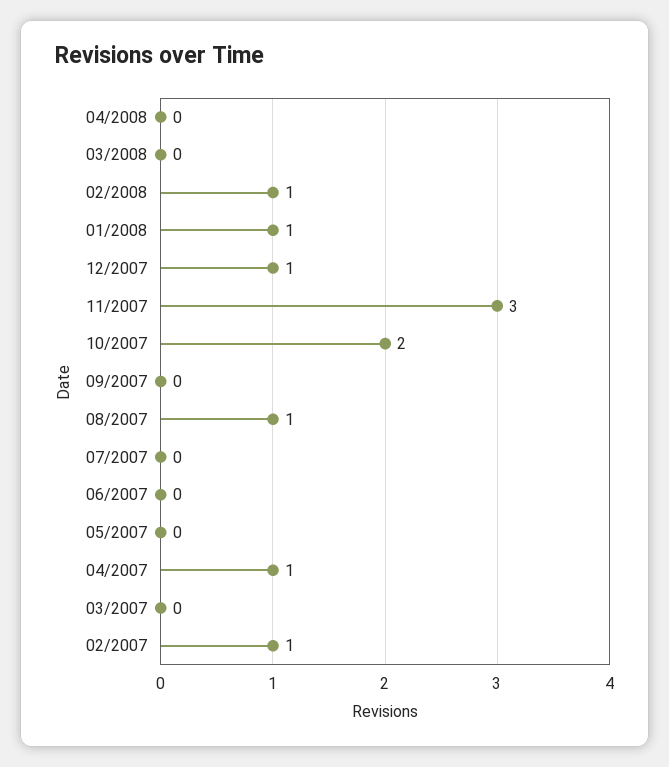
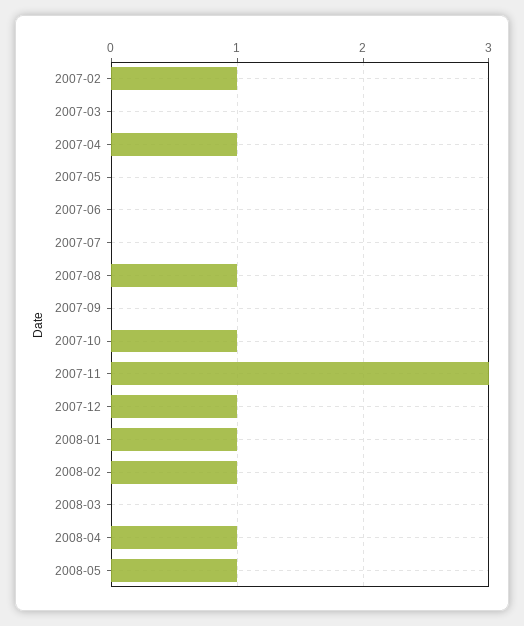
04/2008: 0 -> 1
10/2007: 2 -> 1
2008-05: none -> 1

